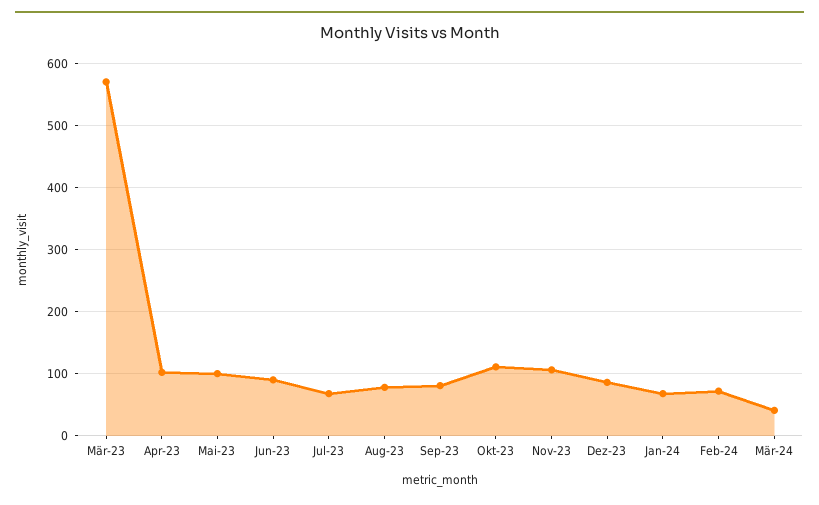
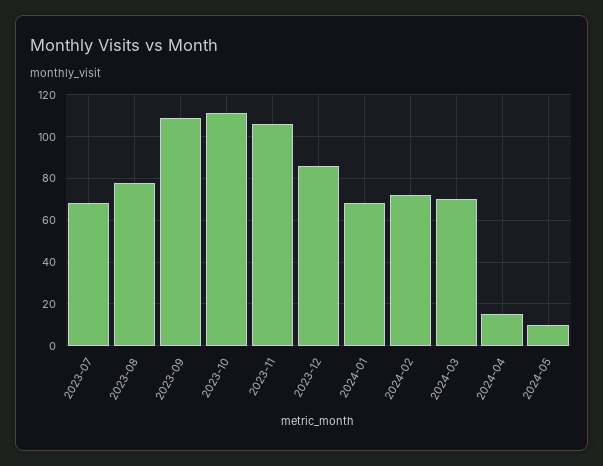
Mär-23: 570 -> none
Apr-23: 100 -> none
Mai-23: 100 -> none
Jun-23: 90 -> none
Sep-23: 80 -> 110
Mär-24: 40 -> 70
2024-04: none -> 15
2024-05: none -> 10

